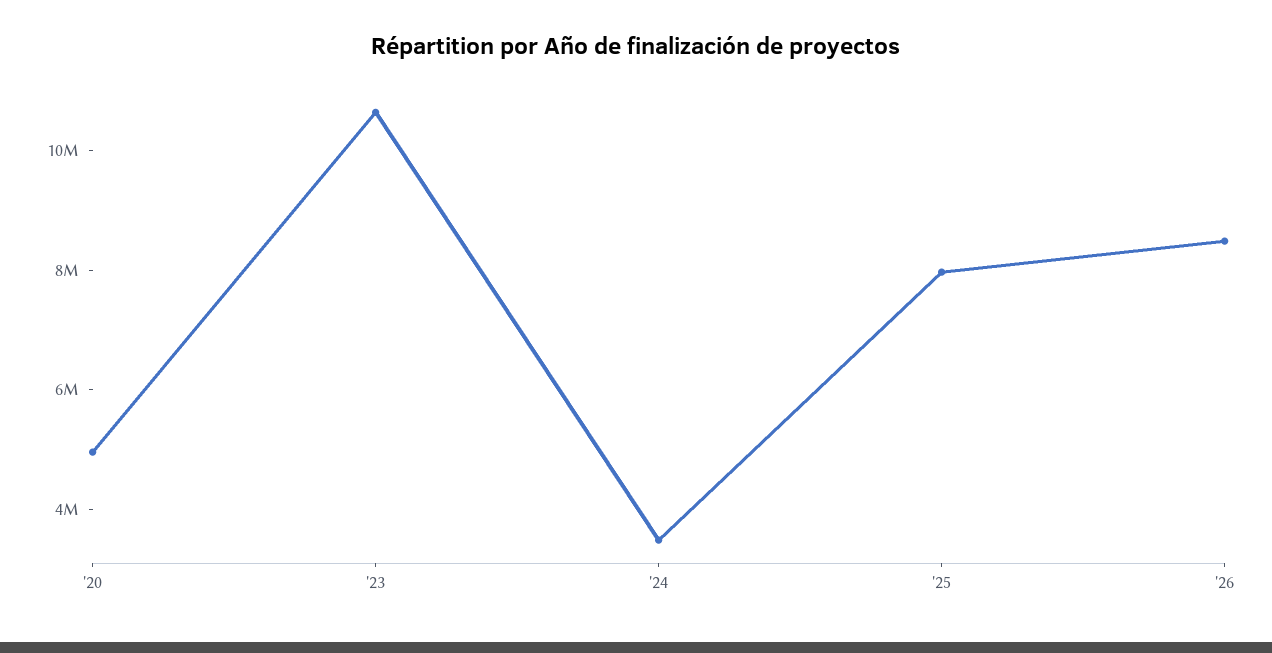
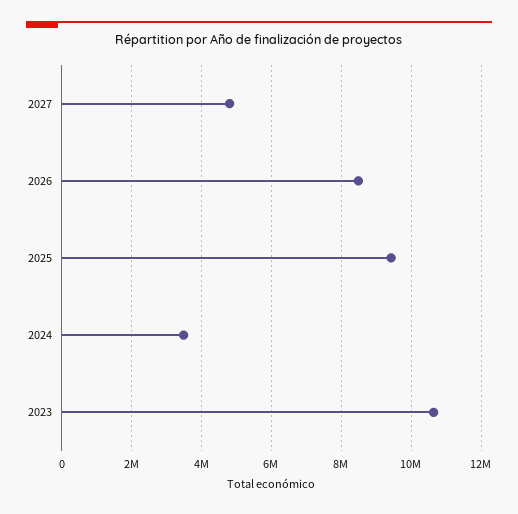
'20: 5000000 -> none
'25: 8000000 -> 9400000
2027: none -> 4800000

